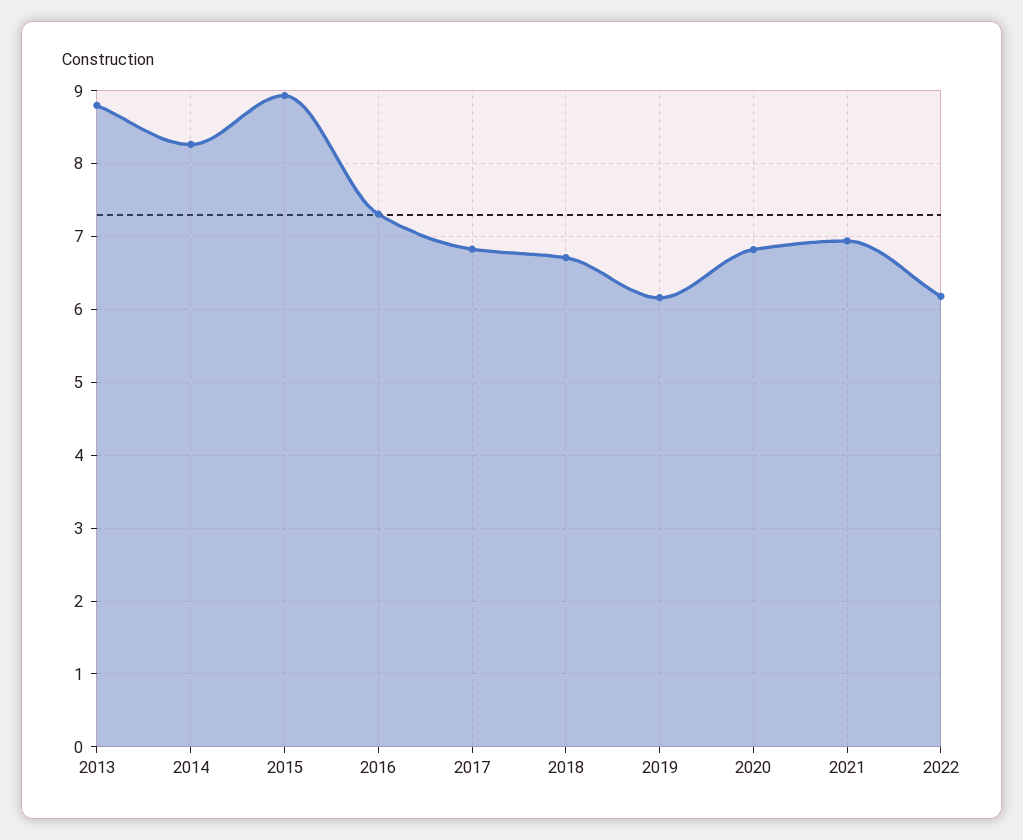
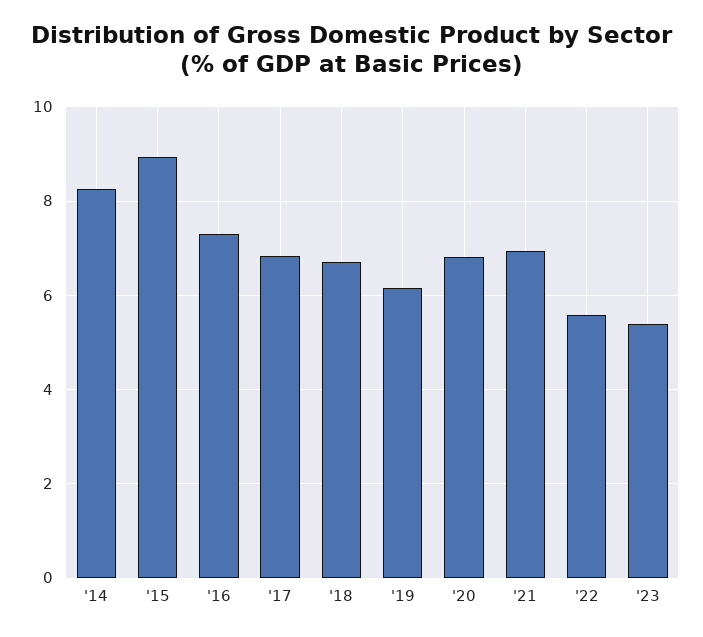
2013: 8.8 -> none
2022: 6.2 -> 5.6
'23: none -> 5.4

